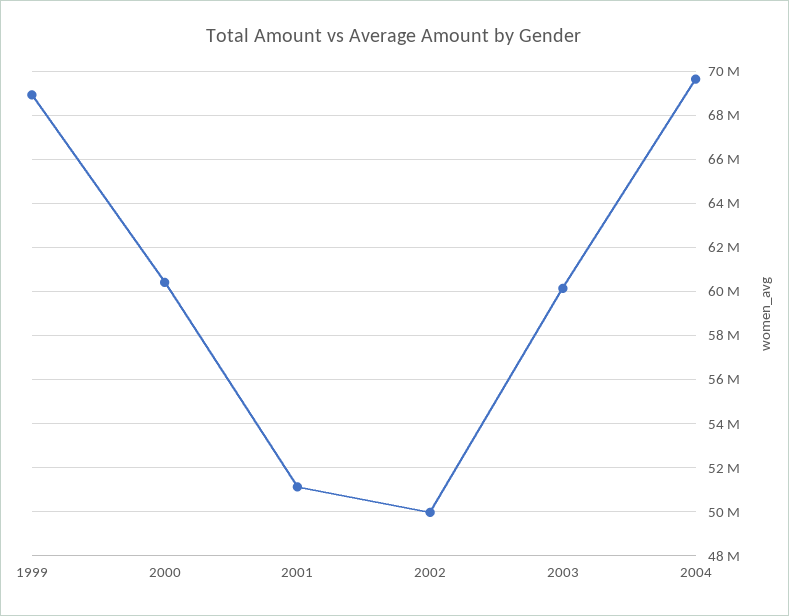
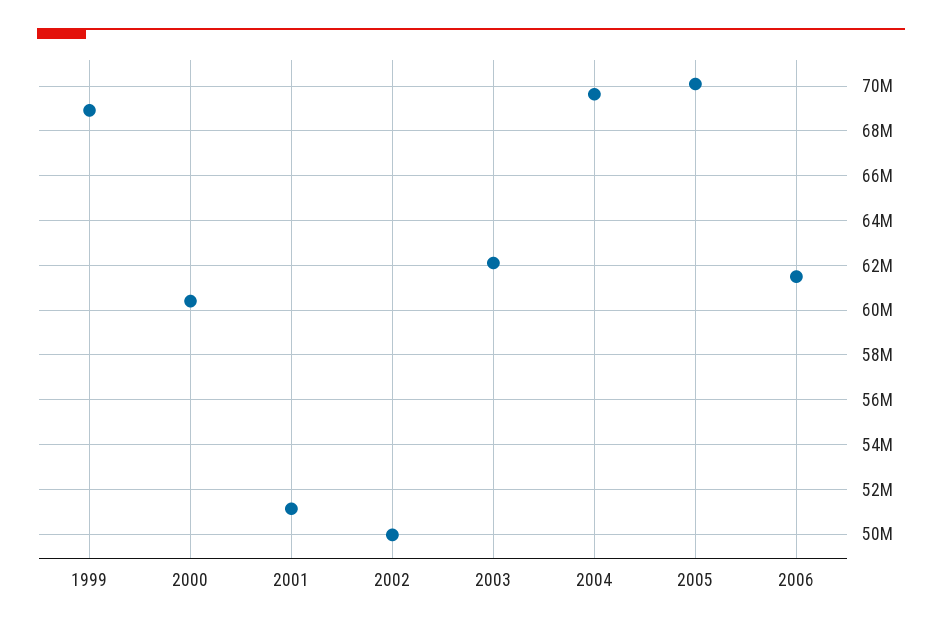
2003: 60000000 -> 62000000
2005: none -> 70000000
2006: none -> 61500000

